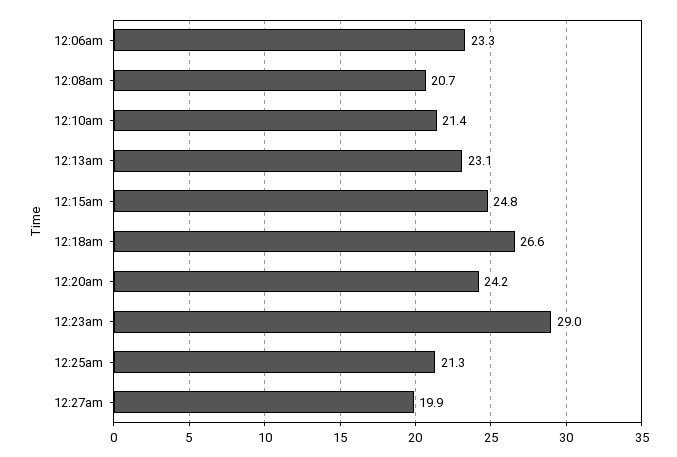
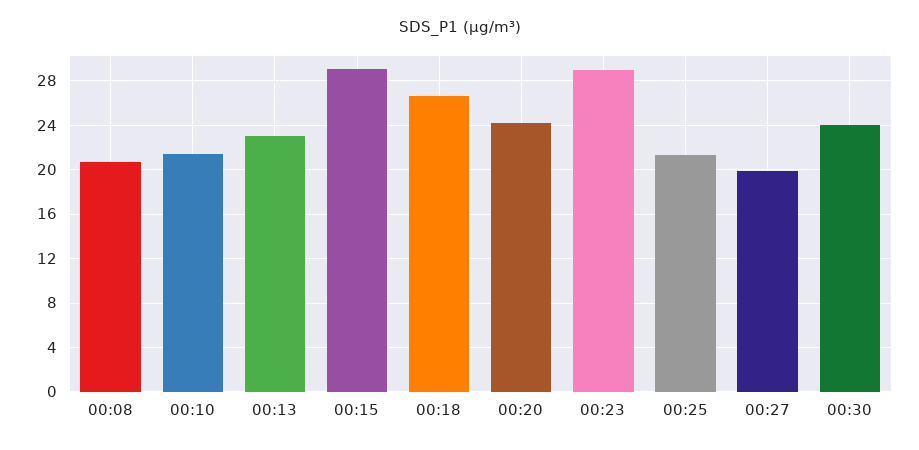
12:06am: 23.3 -> none
12:15am: 24.8 -> 29
00:30: none -> 24

